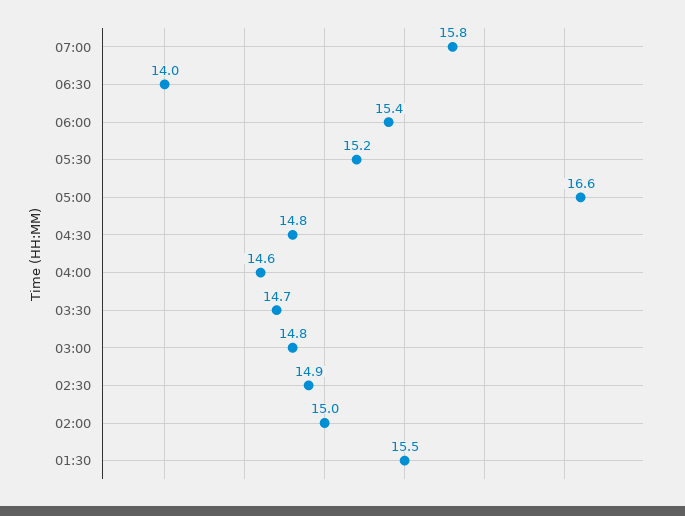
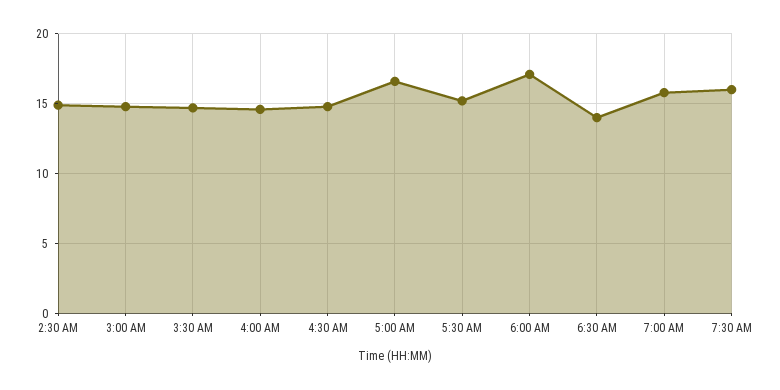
06:00: 15.4 -> 17
02:00: 15 -> none
01:30: 15.5 -> none
7:30 AM: none -> 16

